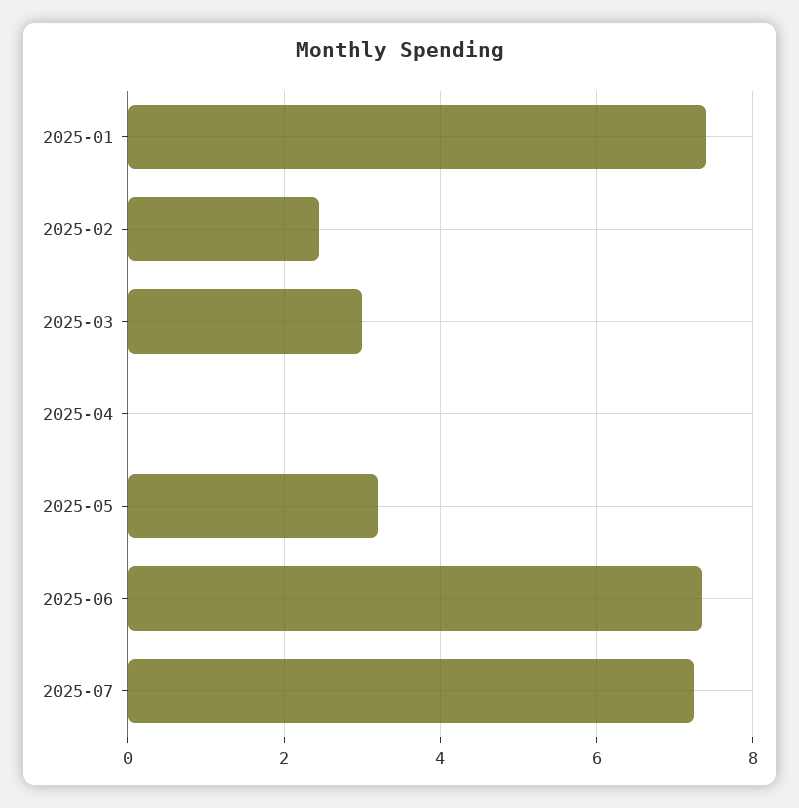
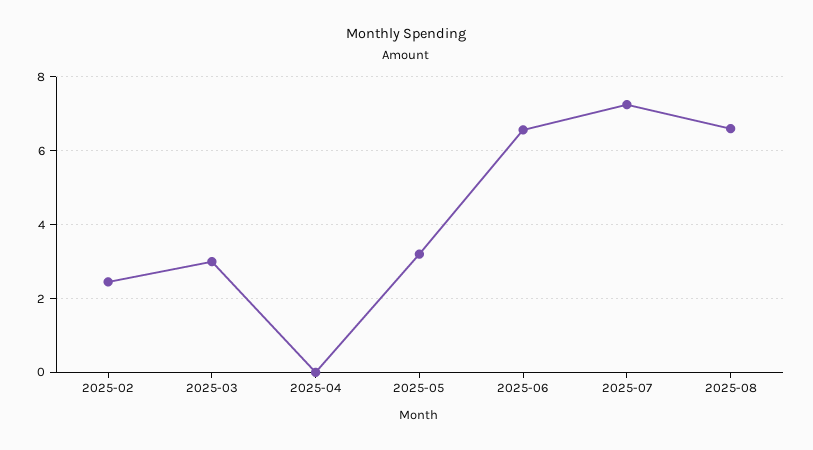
2025-01: 7.4 -> none
2025-06: 7.4 -> 6.6
2025-08: none -> 6.6

